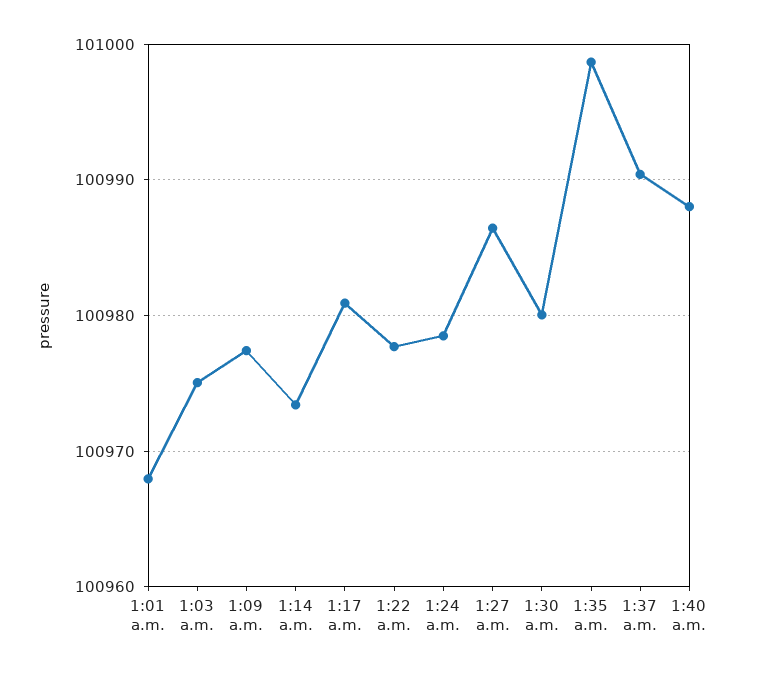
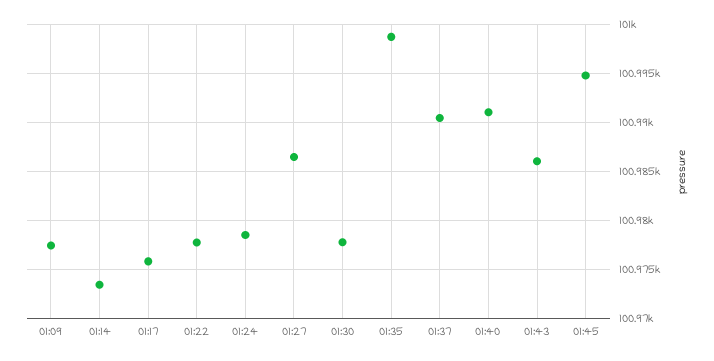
1:01 a.m.: 100968 -> none
1:03 a.m.: 100975 -> none
1:17 a.m.: 100981 -> 100976
1:30 a.m.: 100980 -> 100978
1:40 a.m.: 100988 -> 100991
01:43: none -> 100986
01:45: none -> 100995

